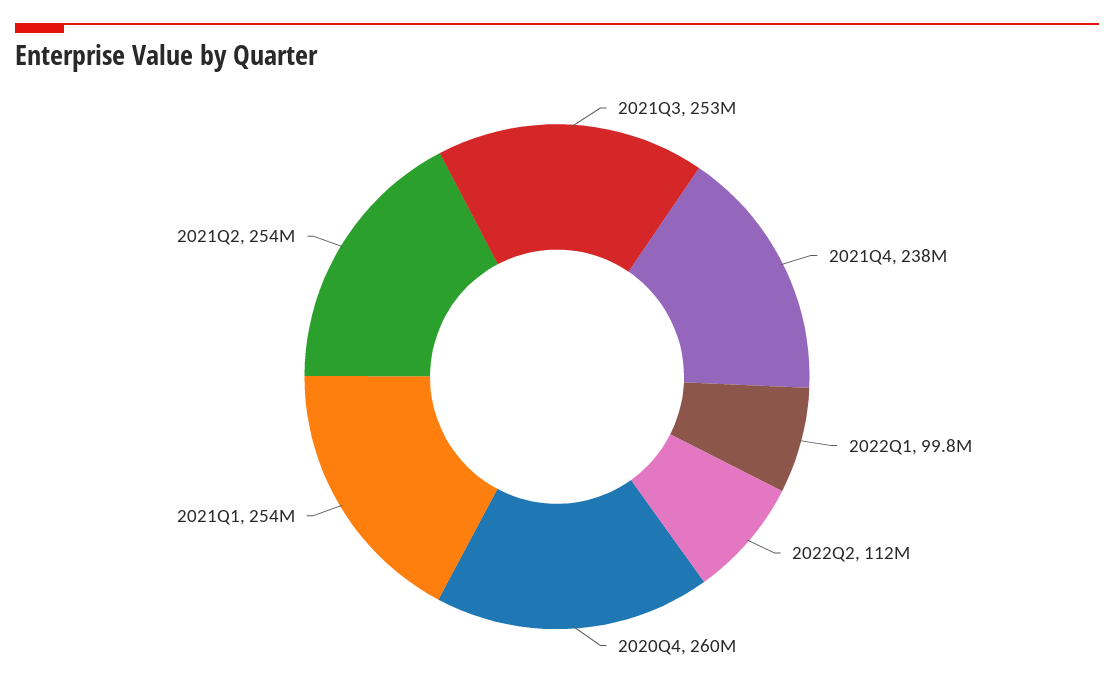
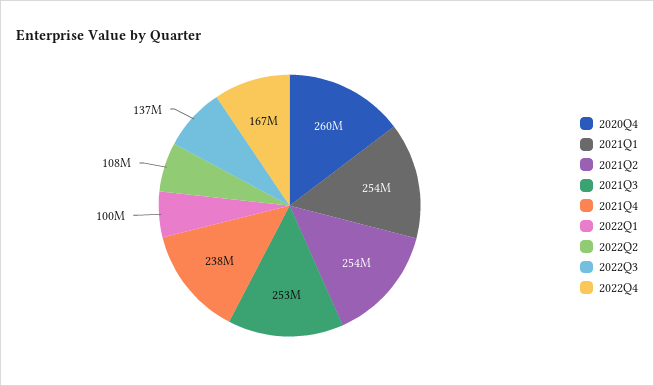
2022Q2: 112000000 -> 108000000
2022Q3: none -> 137000000
2022Q4: none -> 167000000

